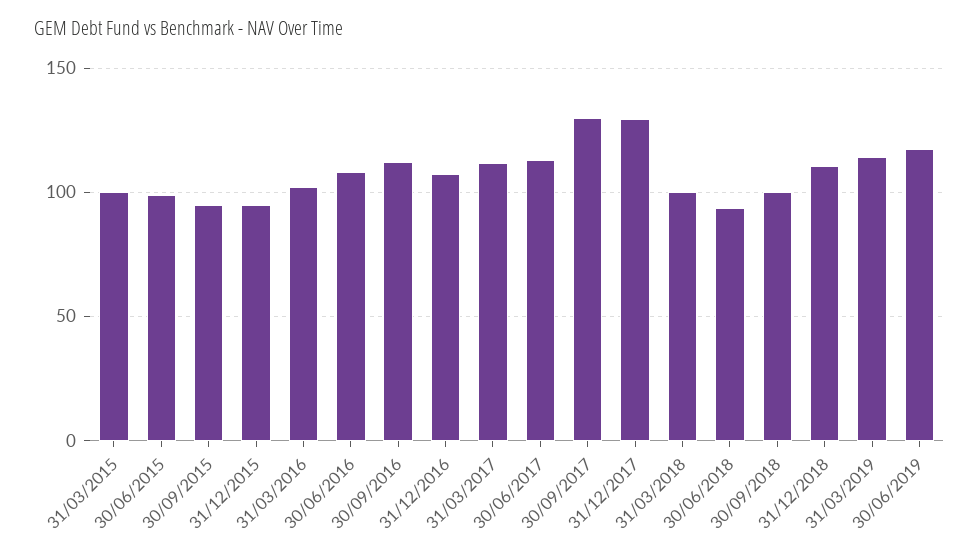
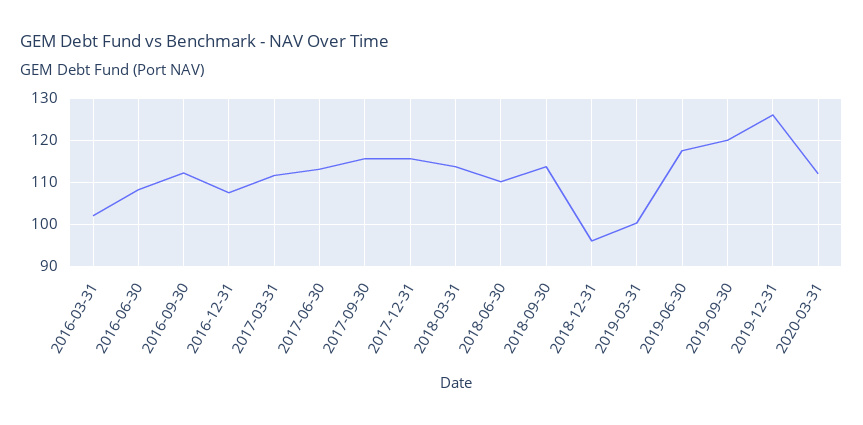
31/03/2015: 100 -> none
30/06/2015: 100 -> none
30/09/2015: 95 -> none
31/12/2015: 95 -> none
30/09/2017: 130 -> 116
31/12/2017: 130 -> 116
31/03/2018: 100 -> 114
30/06/2018: 95 -> 110
30/09/2018: 100 -> 114
31/12/2018: 110 -> 96
31/03/2019: 115 -> 100
2019-09-30: none -> 120
2019-12-31: none -> 126
2020-03-31: none -> 112

